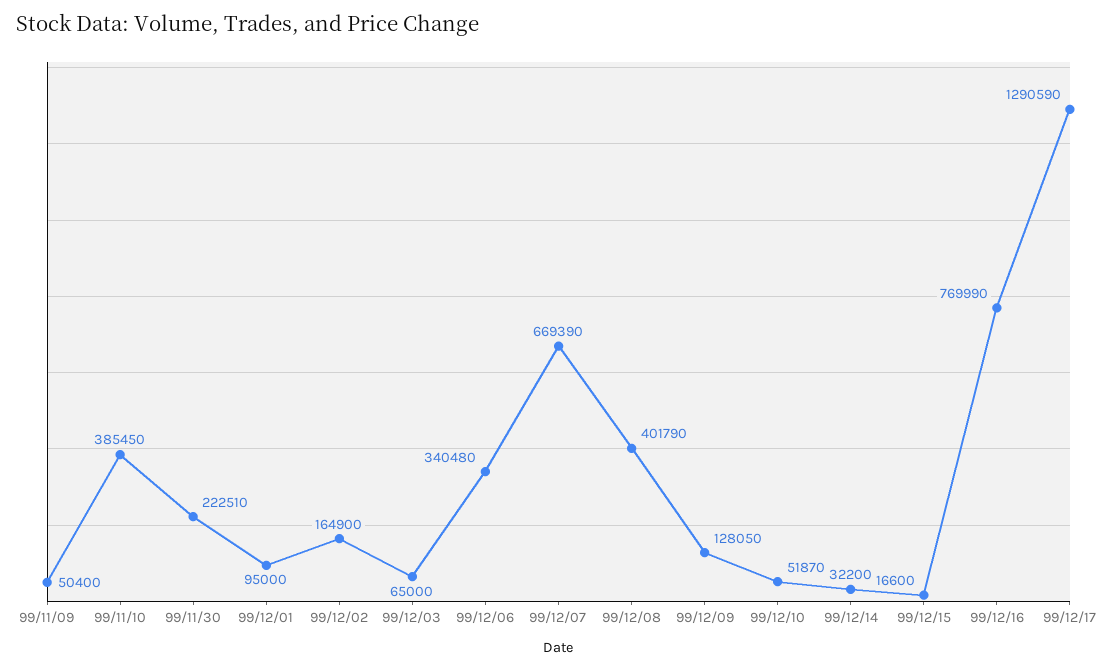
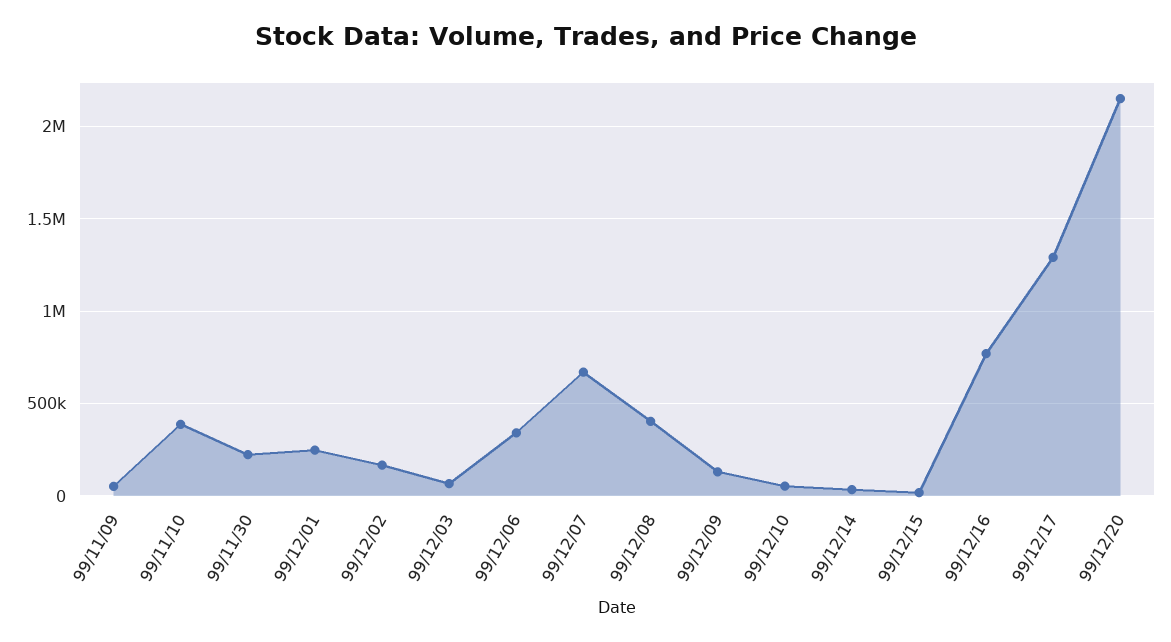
99/12/01: 95000 -> 250000
99/12/20: none -> 2150000

